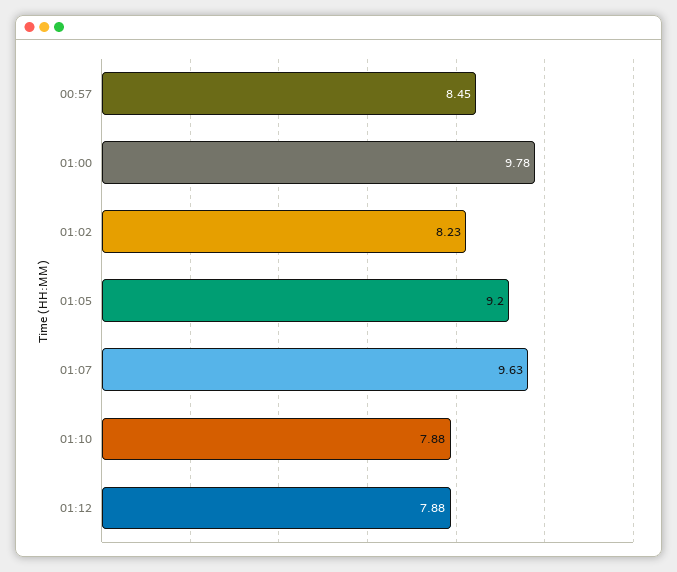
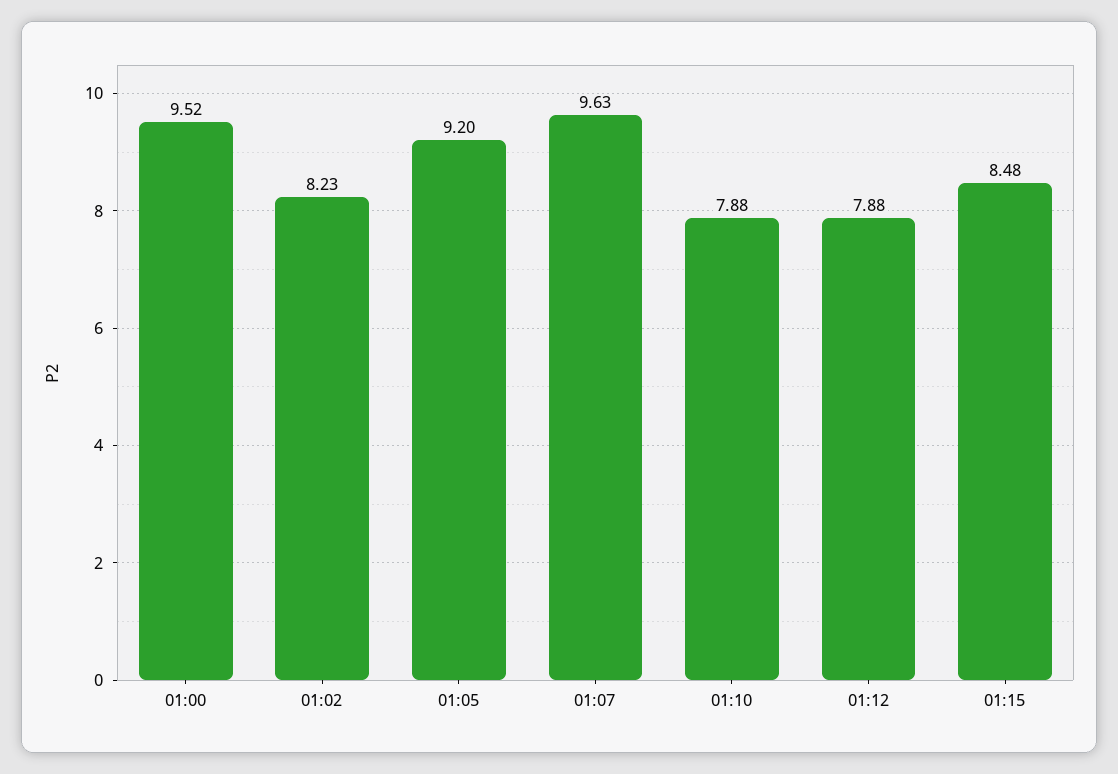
00:57: 8.45 -> none
01:00: 9.78 -> 9.52
01:15: none -> 8.48

